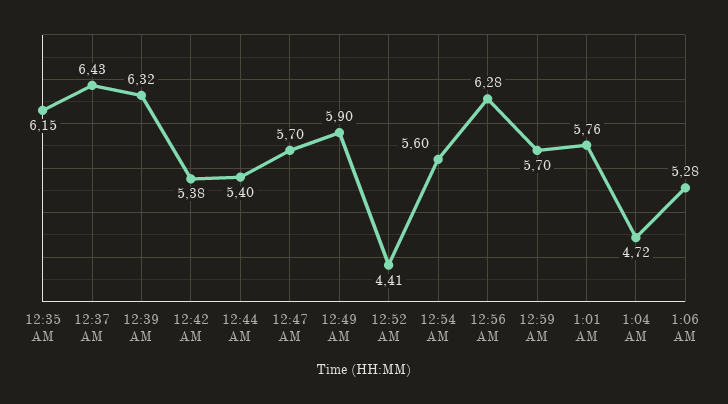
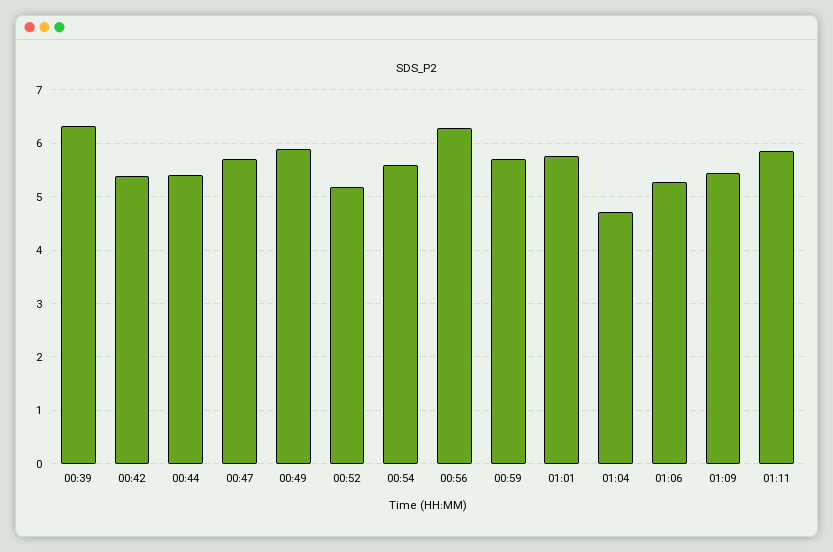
12:35 AM: 6.15 -> none
12:37 AM: 6.43 -> none
12:52 AM: 4.41 -> 5.2
01:09: none -> 5.4
01:11: none -> 5.8

